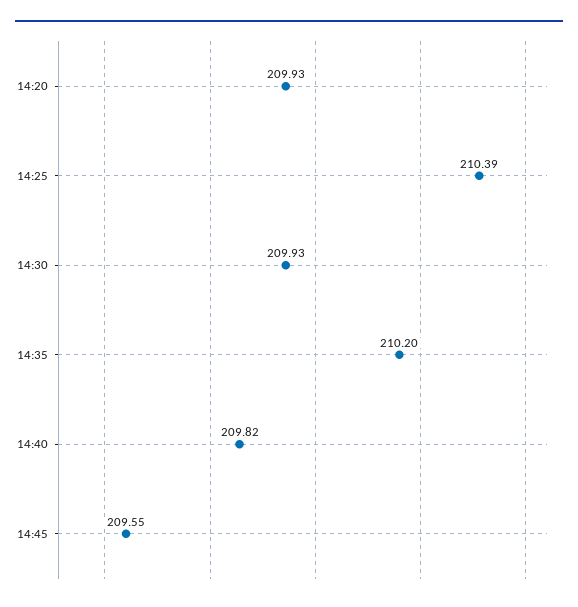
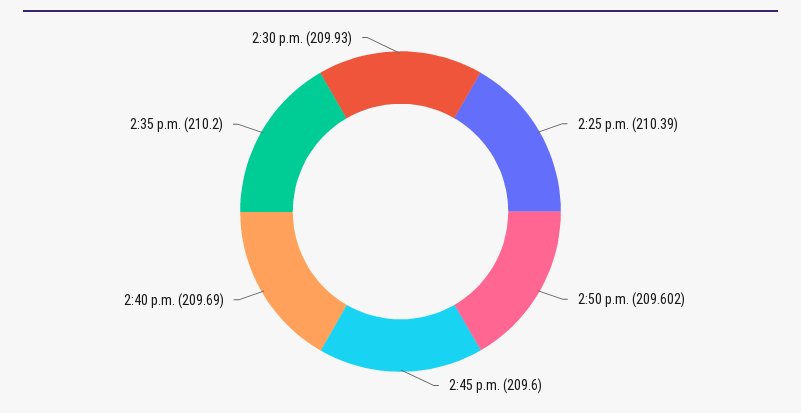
14:20: 209.93 -> none
14:40: 209.82 -> 209.69
14:45: 209.55 -> 209.6
2:50 p.m.: none -> 209.602

